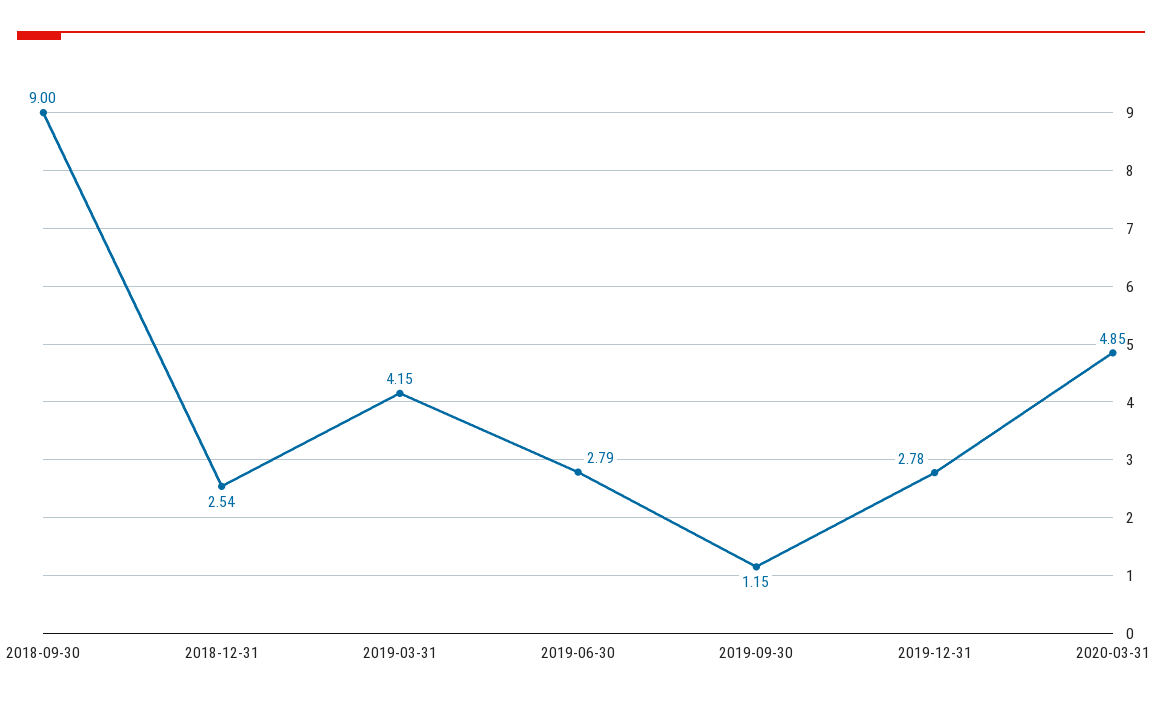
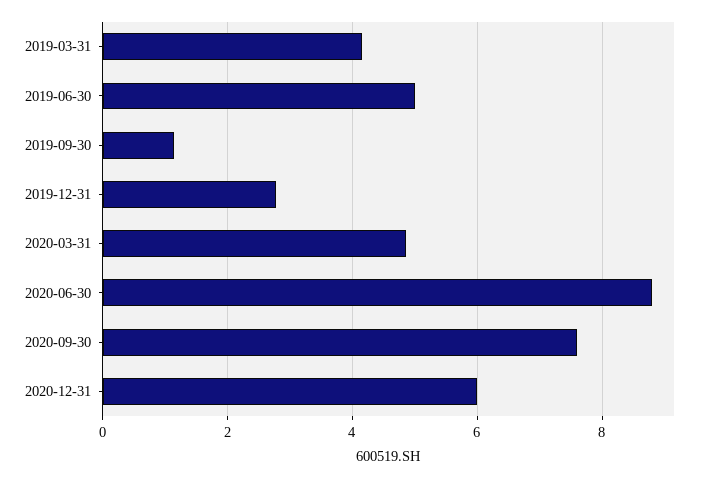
2018-09-30: 9 -> none
2018-12-31: 2.54 -> none
2019-06-30: 2.79 -> 5
2020-06-30: none -> 8.8
2020-09-30: none -> 7.6
2020-12-31: none -> 6

